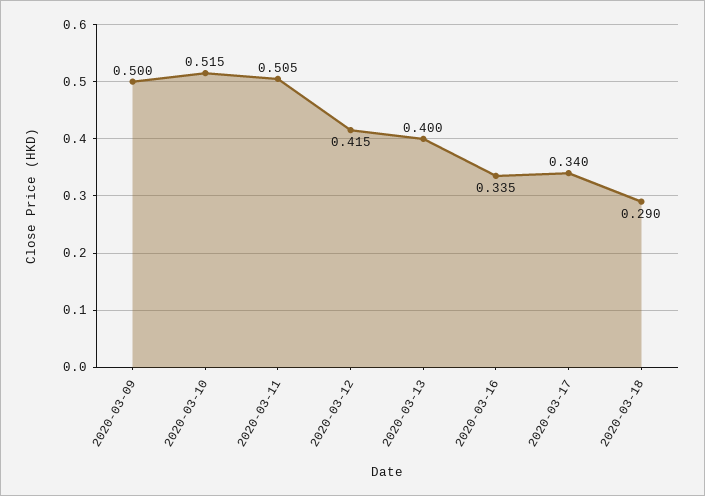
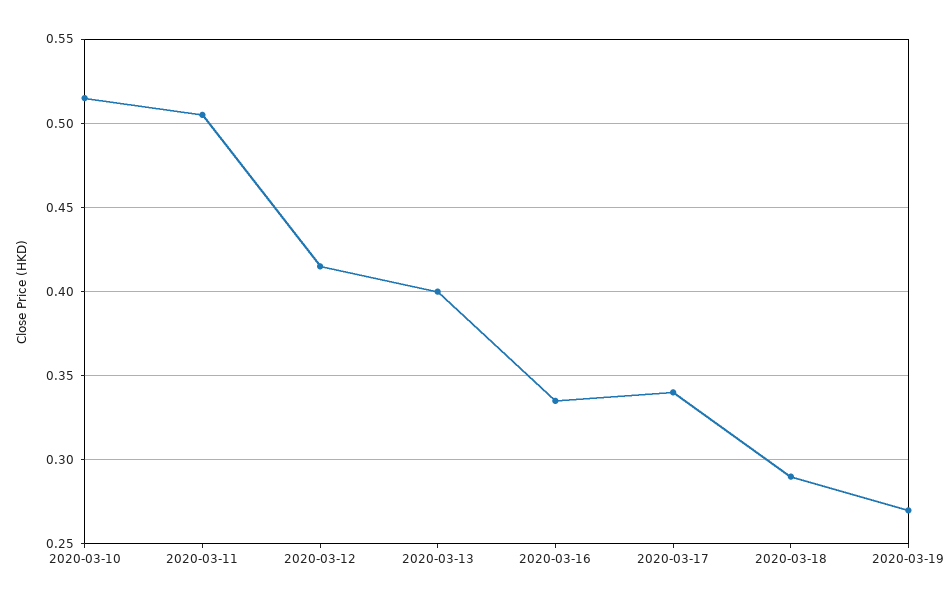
2020-03-09: 0.5 -> none
2020-03-19: none -> 0.27

